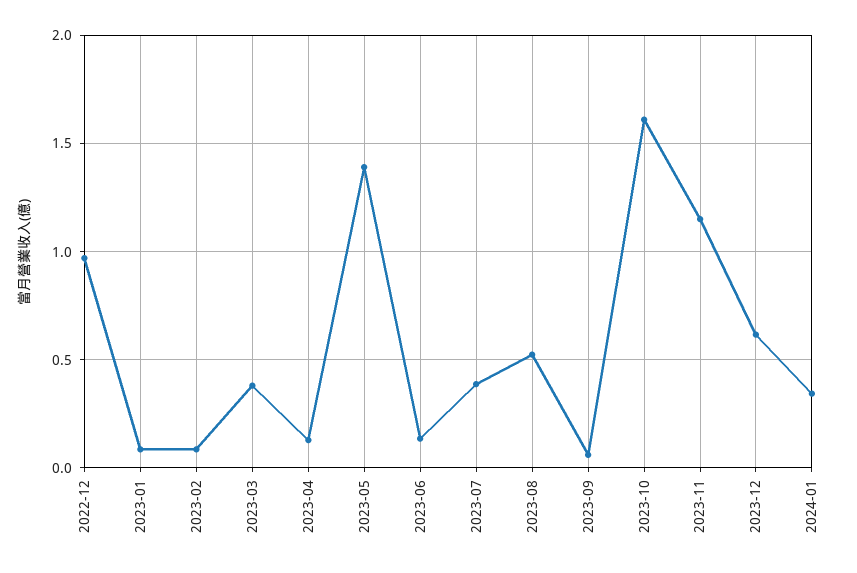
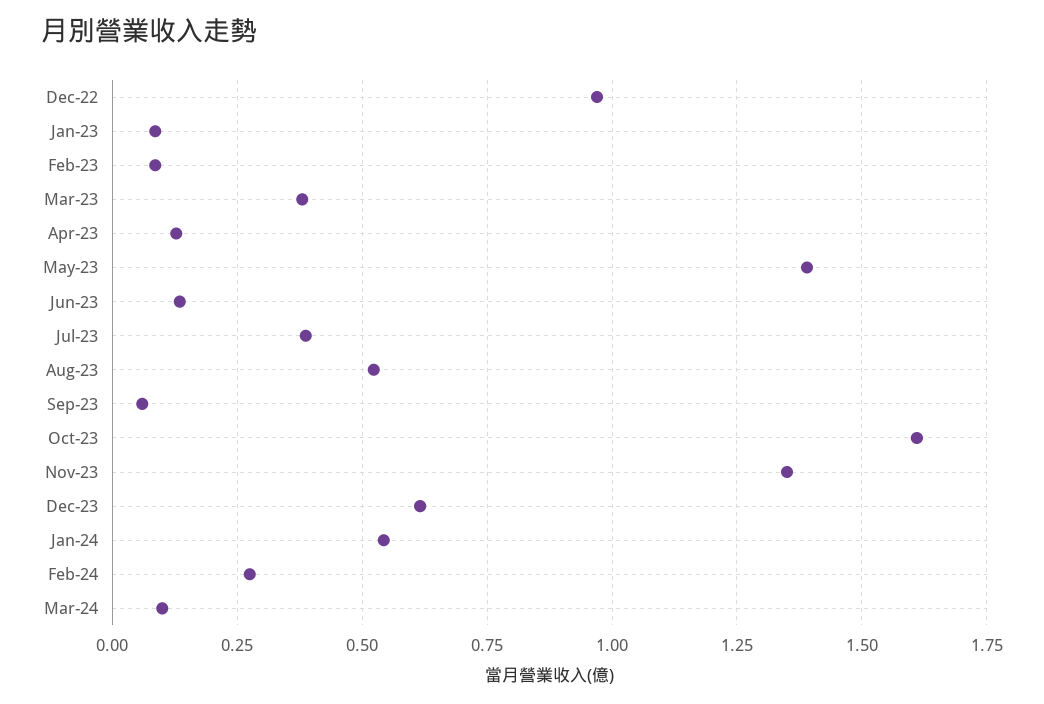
2023-11: 1.15 -> 1.35
2024-01: 0.35 -> 0.55
Feb-24: none -> 0.275
Mar-24: none -> 0.1

